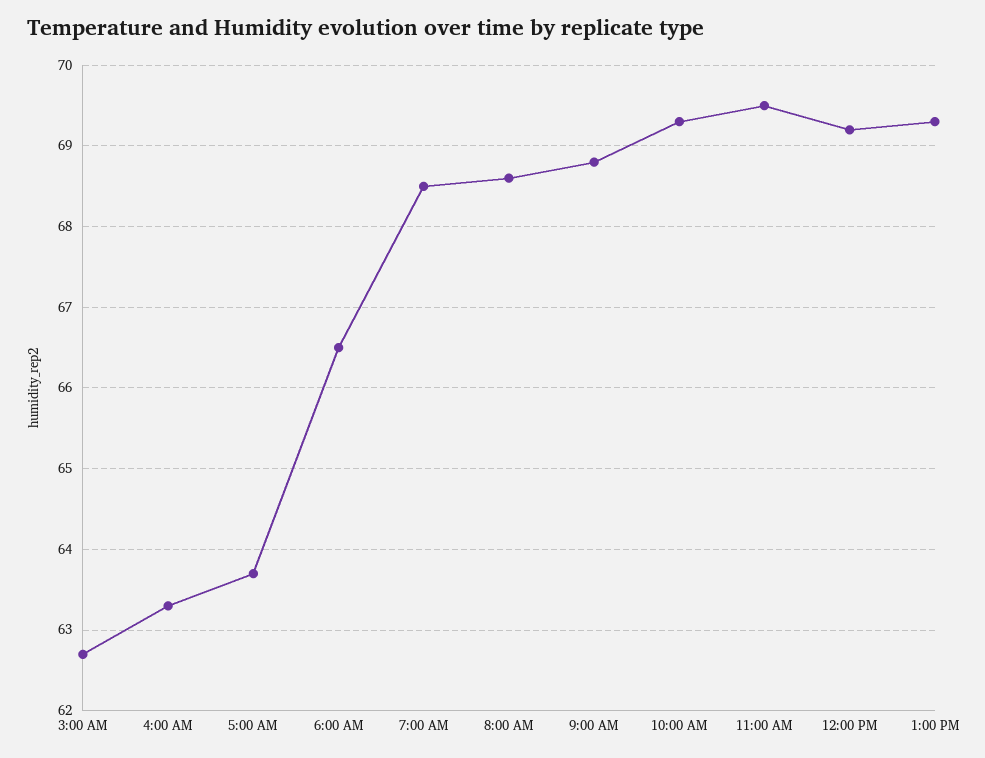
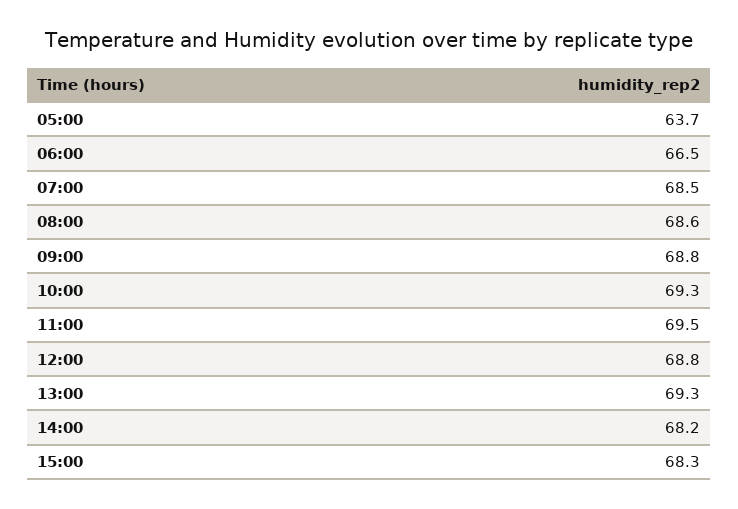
3:00 AM: 62.7 -> none
4:00 AM: 63.3 -> none
12:00 PM: 69.2 -> 68.8
14:00: none -> 68.2
15:00: none -> 68.3

